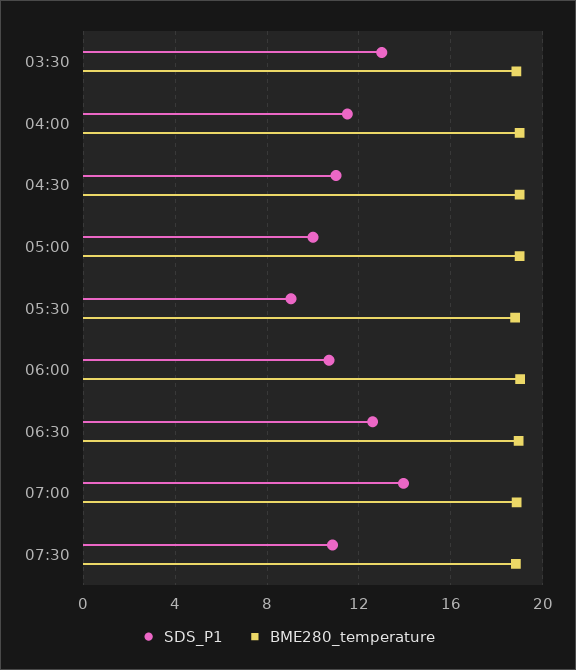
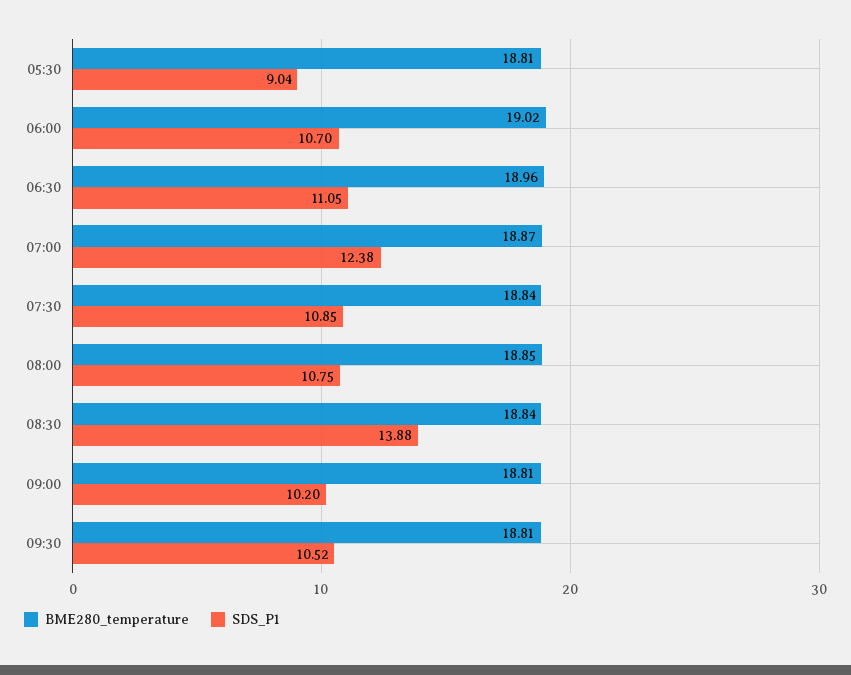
SDS_P1, 03:30: 13 -> none
BME280_temperature, 03:30: 19 -> none
SDS_P1, 04:00: 11.5 -> none
BME280_temperature, 04:00: 19 -> none
SDS_P1, 04:30: 11 -> none
BME280_temperature, 04:30: 19 -> none
SDS_P1, 05:00: 10 -> none
BME280_temperature, 05:00: 19 -> none
SDS_P1, 06:30: 12.5 -> 11.05
SDS_P1, 07:00: 14 -> 12.38
BME280_temperature, 08:00: none -> 18.85
SDS_P1, 08:00: none -> 10.75
BME280_temperature, 08:30: none -> 18.84
SDS_P1, 08:30: none -> 13.88
BME280_temperature, 09:00: none -> 18.81
SDS_P1, 09:00: none -> 10.2
BME280_temperature, 09:30: none -> 18.81
SDS_P1, 09:30: none -> 10.52

